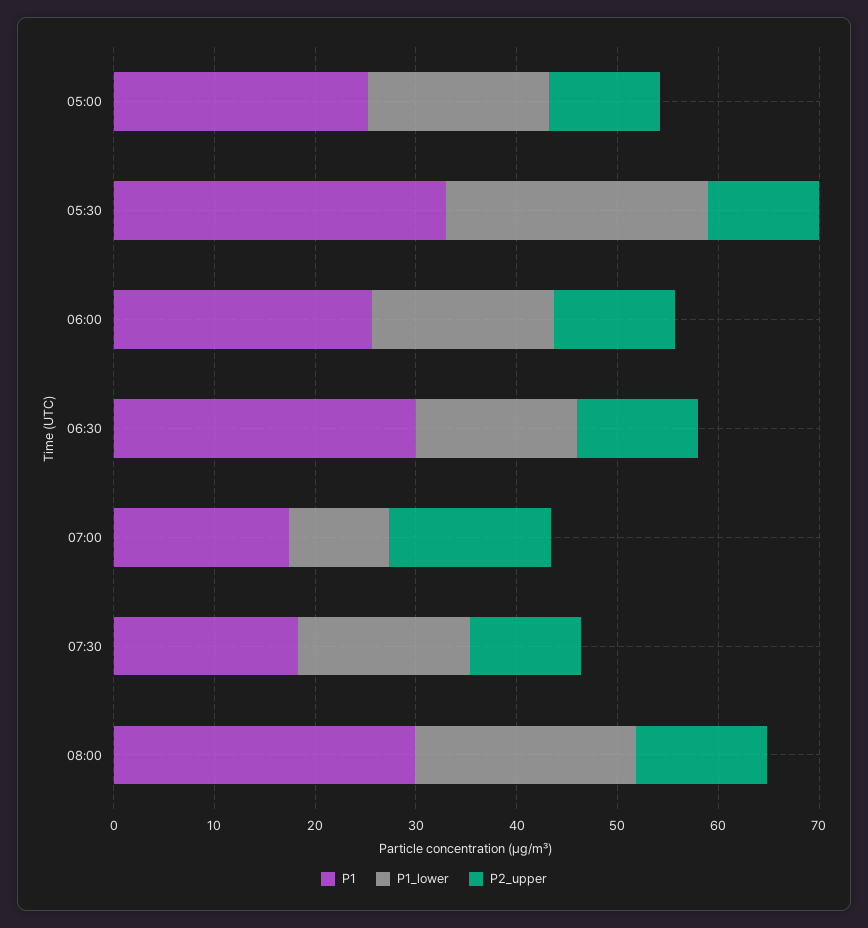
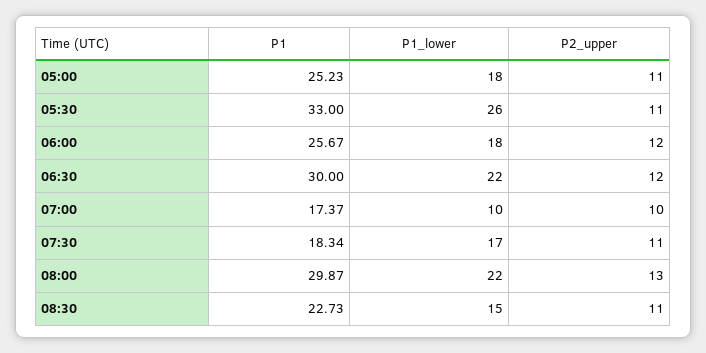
P1_lower, 06:30: 16 -> 22
P2_upper, 07:00: 16 -> 10
P1, 08:30: none -> 22.73
P1_lower, 08:30: none -> 15
P2_upper, 08:30: none -> 11

